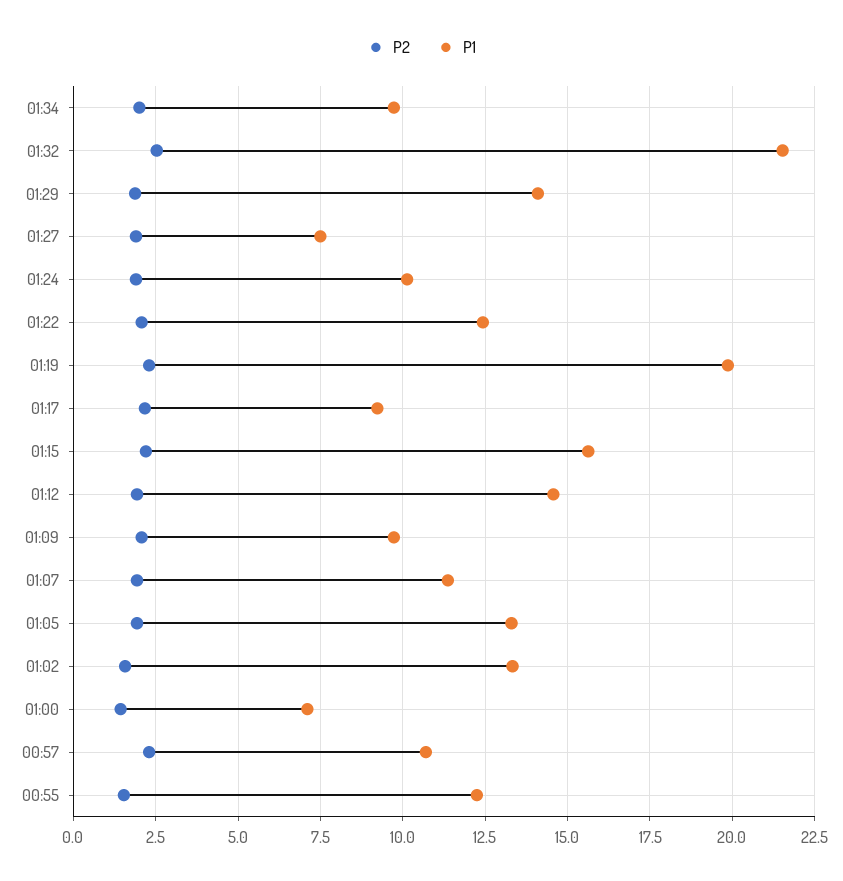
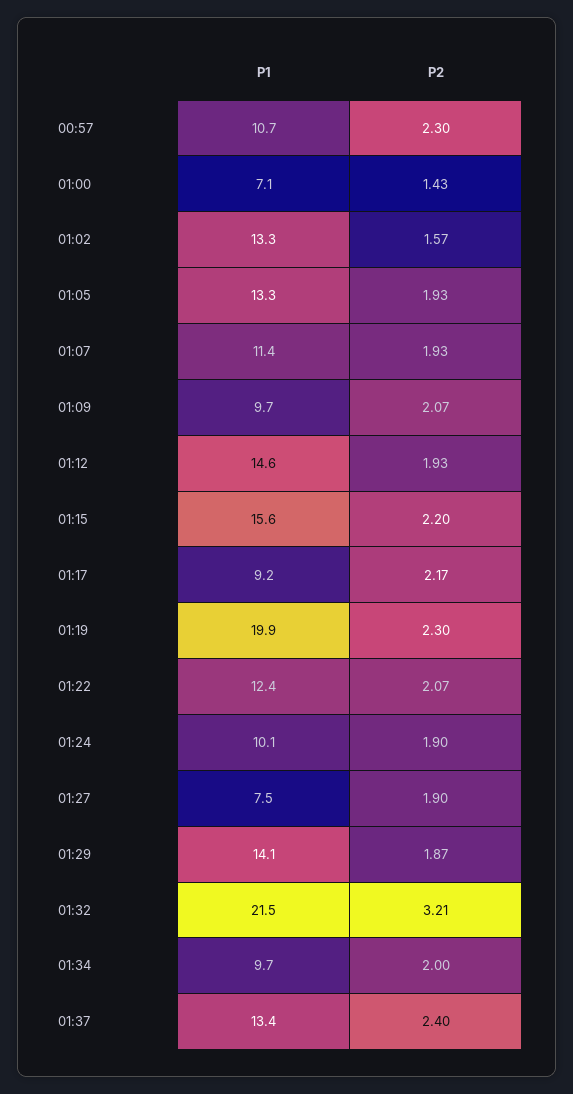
P2, 01:32: 2.5 -> 3.21
P2, 00:55: 1.5 -> none
P1, 00:55: 12.25 -> none
P1, 01:37: none -> 13.4
P2, 01:37: none -> 2.4

